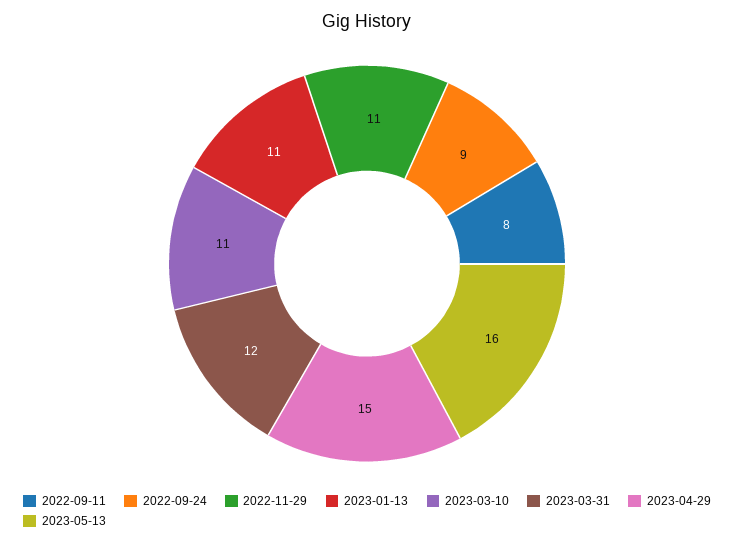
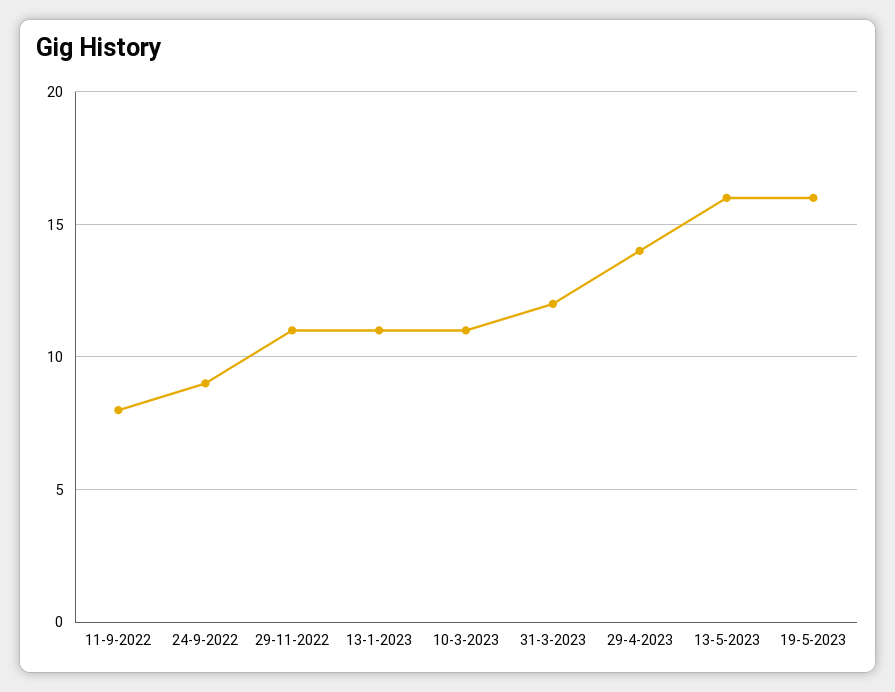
2023-04-29: 15 -> 14
19-5-2023: none -> 16

